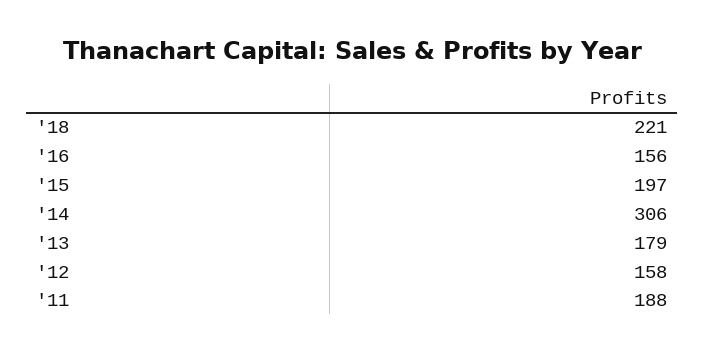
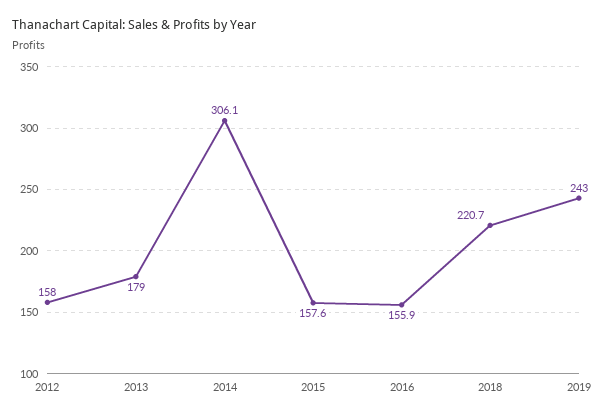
'15: 197 -> 157.6
'11: 188 -> none
2019: none -> 243

